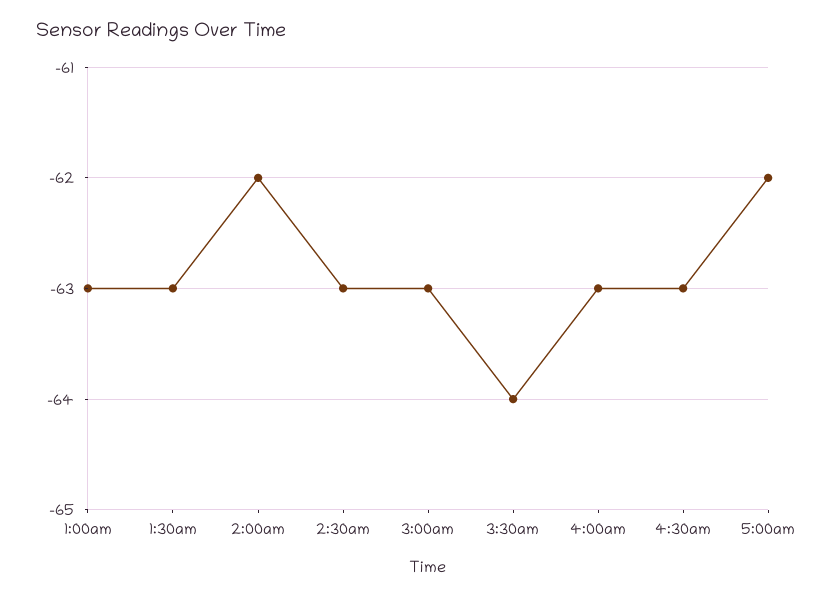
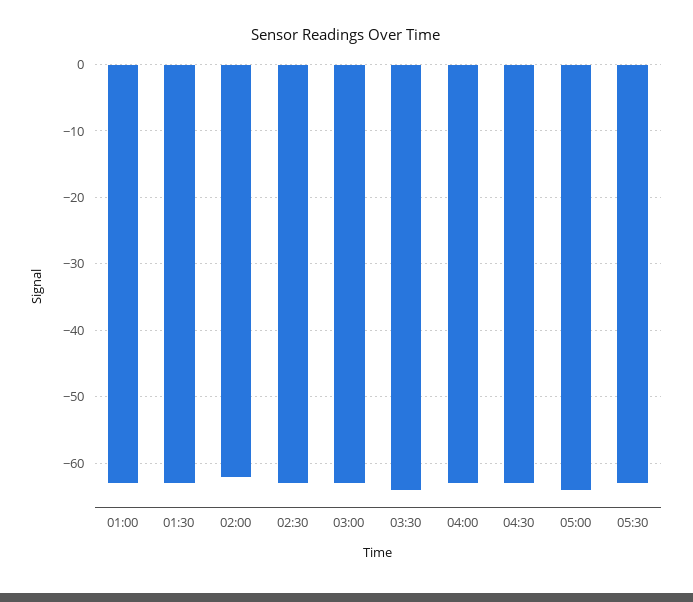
5:00am: -62 -> -64
05:30: none -> -63

